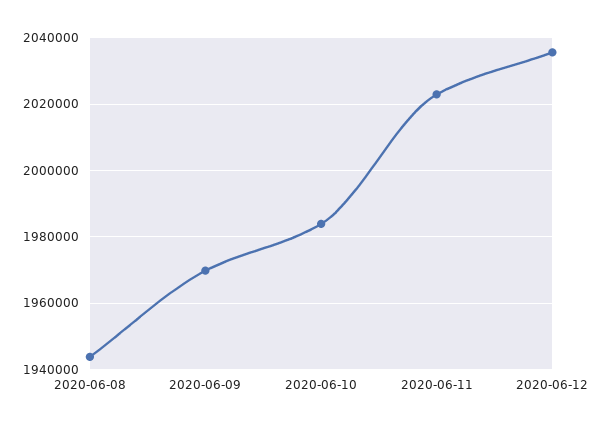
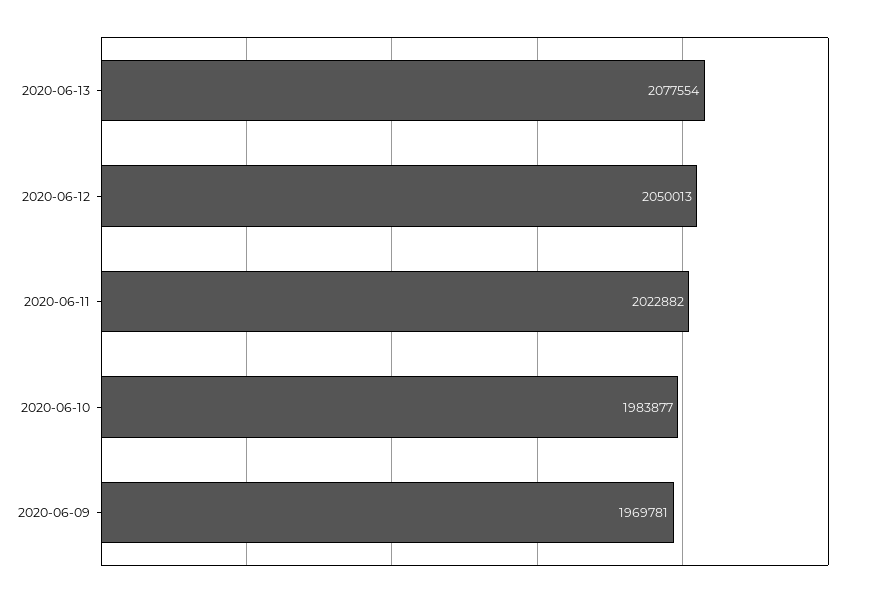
2020-06-08: 1944000 -> none
2020-06-12: 2036000 -> 2050013
2020-06-13: none -> 2077554

